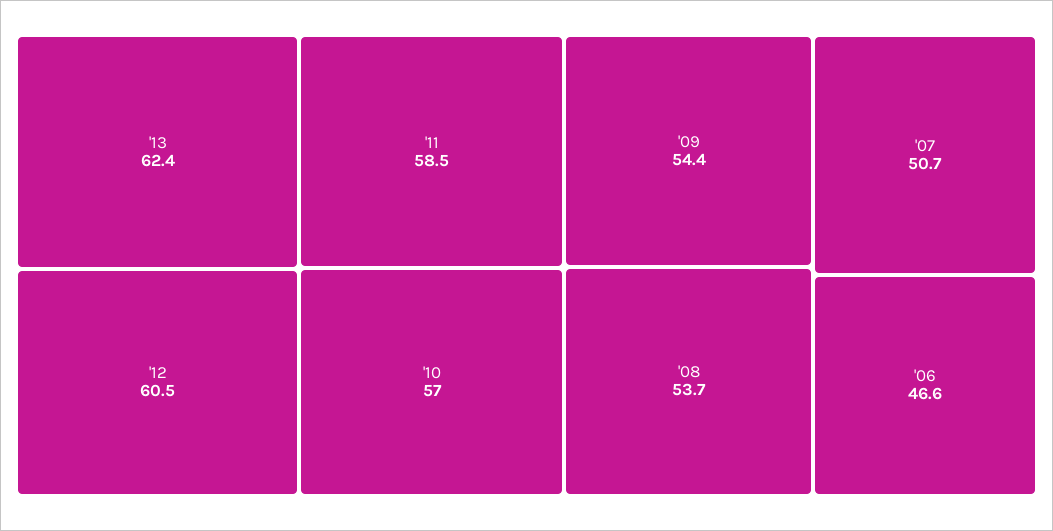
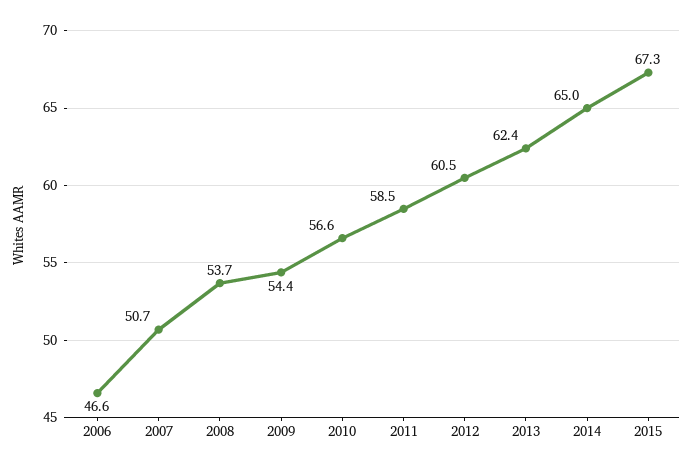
'10: 57 -> 56.6
2014: none -> 65
2015: none -> 67.3

